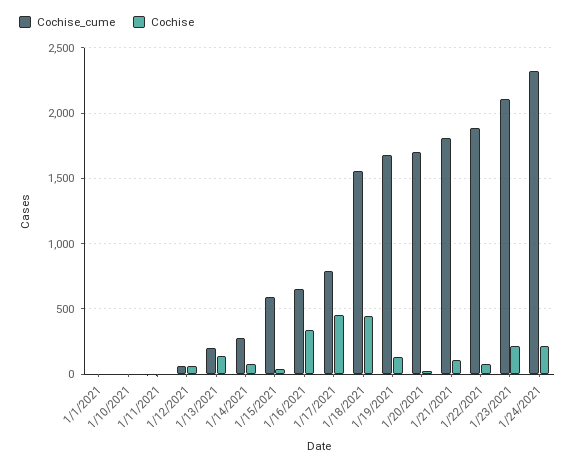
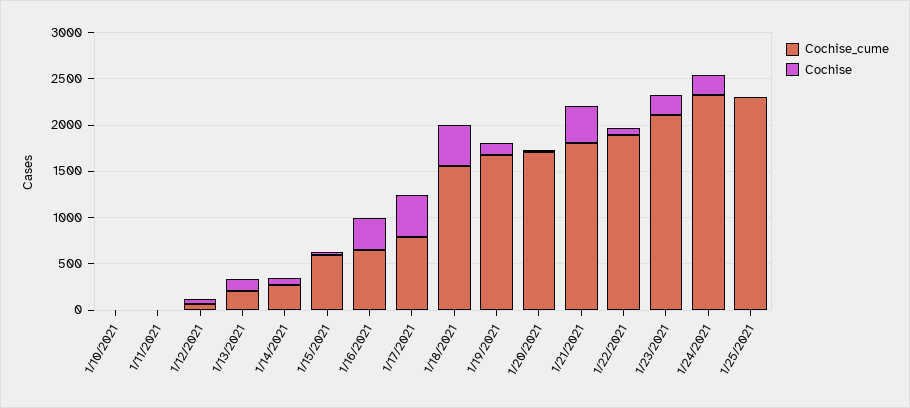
Cochise_cume, 1/1/2021: 0 -> none
Cochise, 1/1/2021: 0 -> none
Cochise, 1/21/2021: 100 -> 400
Cochise_cume, 1/25/2021: none -> 2300
Cochise, 1/25/2021: none -> 0

